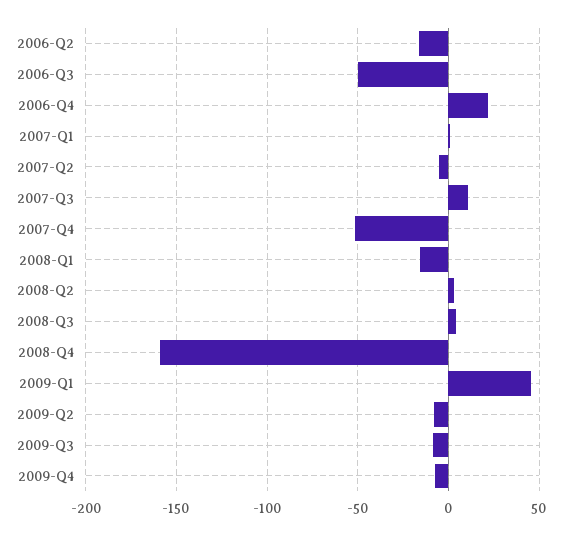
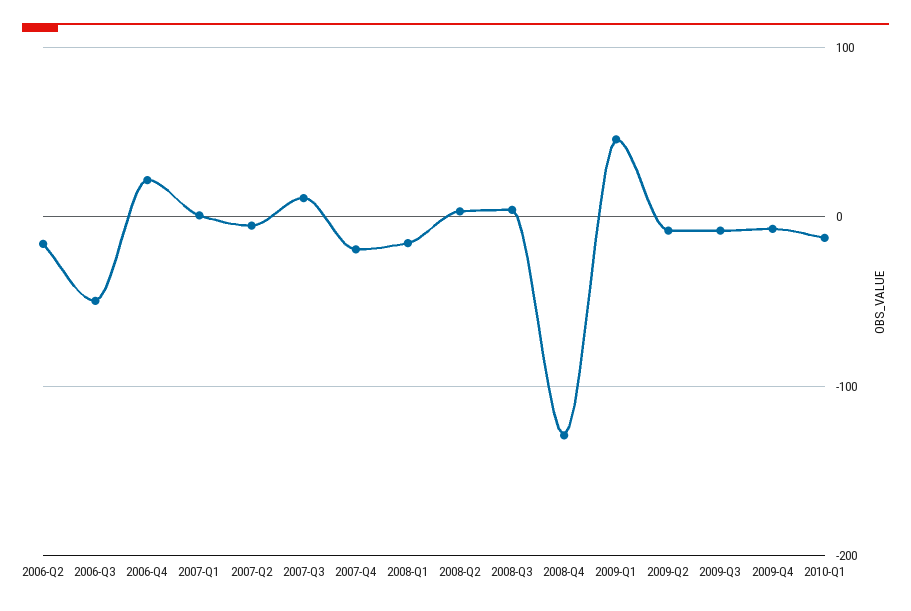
2007-Q4: -50 -> -20
2008-Q4: -160 -> -130
2010-Q1: none -> -10

